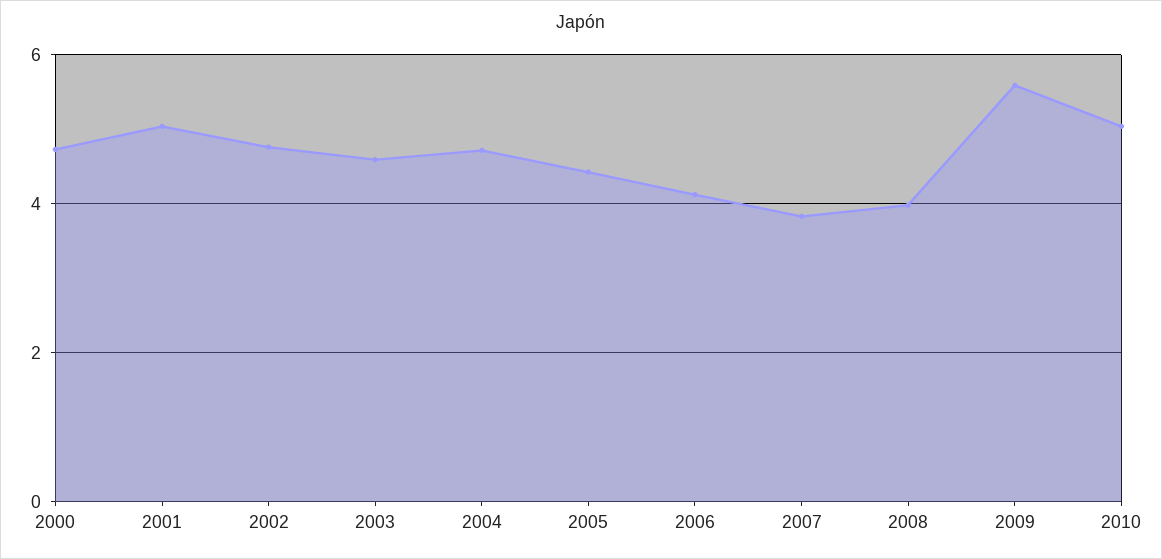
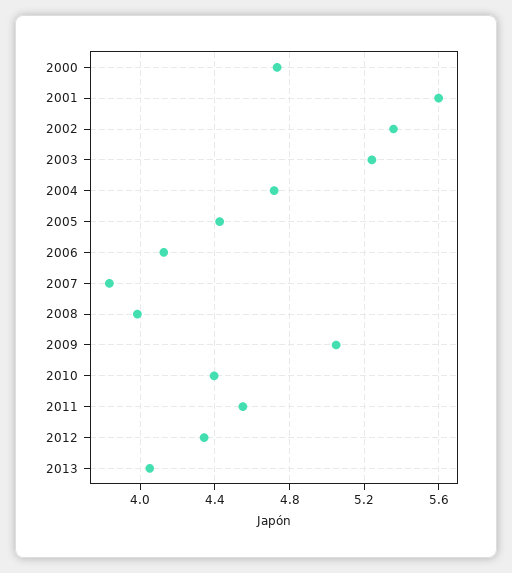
2001: 5 -> 5.6
2002: 4.8 -> 5.35
2003: 4.6 -> 5.25
2009: 5.6 -> 5.05
2010: 5 -> 4.4
2011: none -> 4.55
2012: none -> 4.35
2013: none -> 4.05

